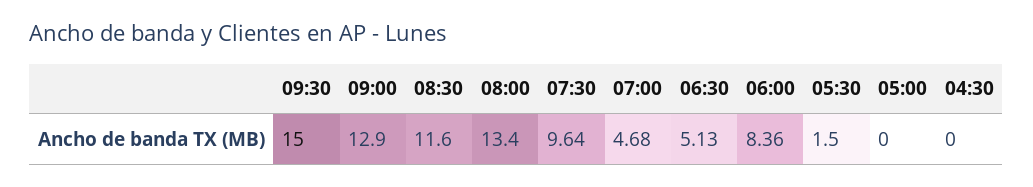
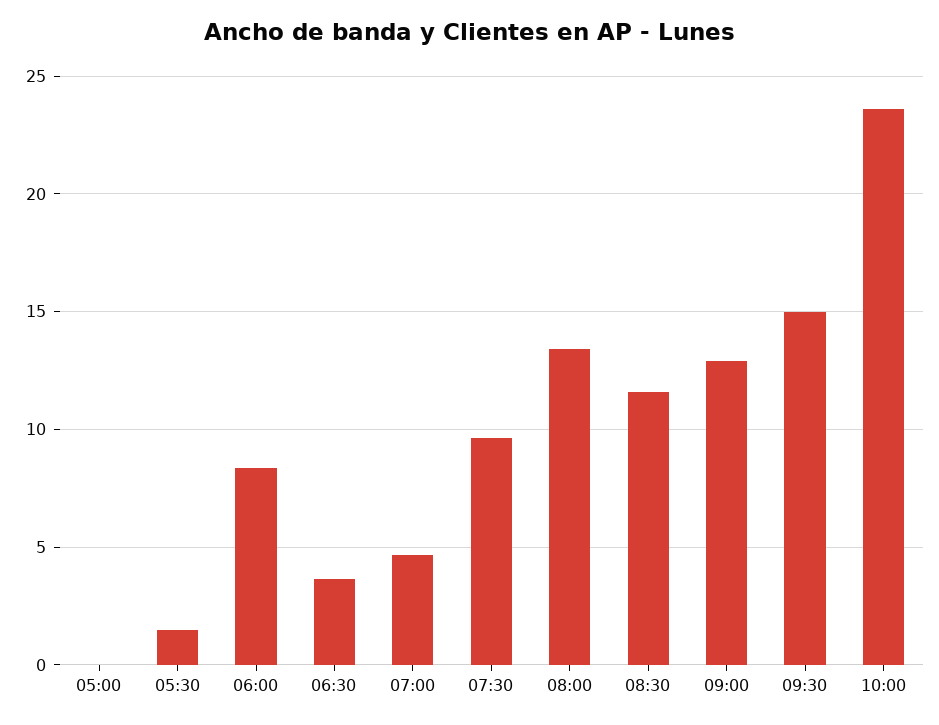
06:30: 5.13 -> 3.5
04:30: 0 -> none
10:00: none -> 23.5

